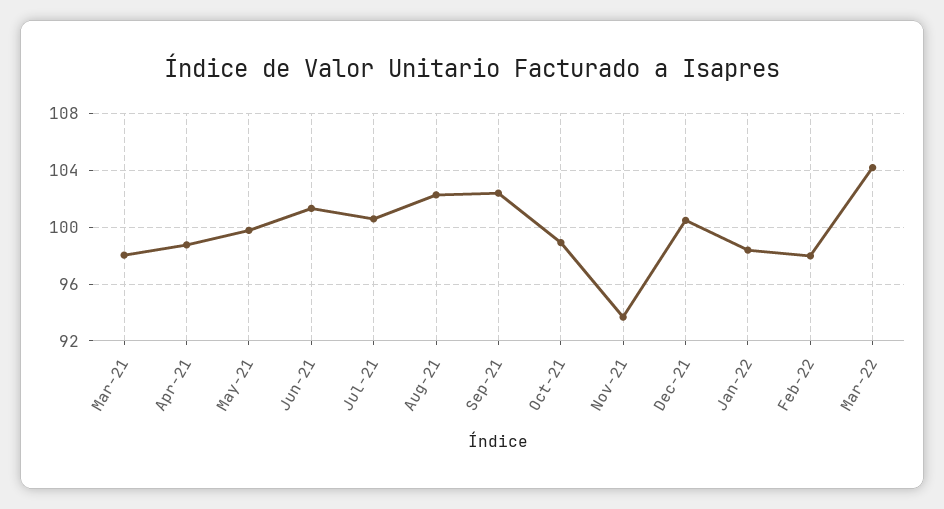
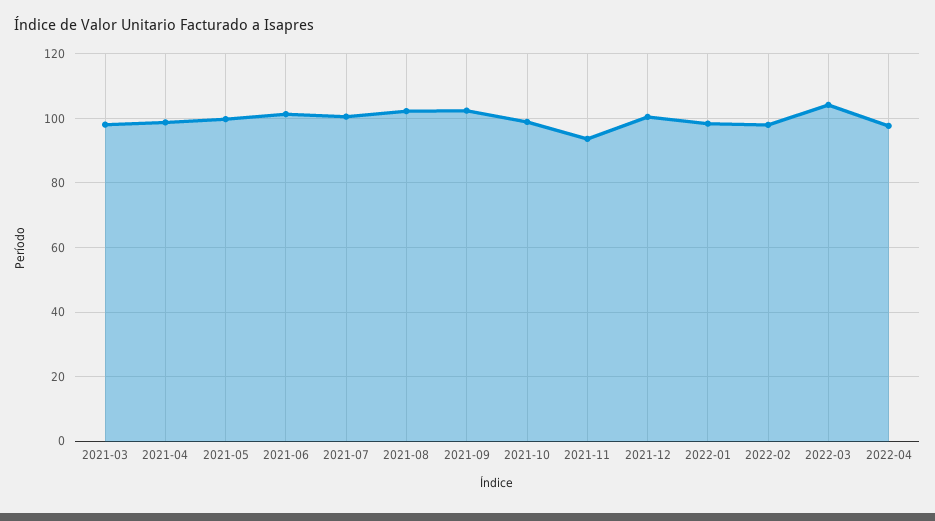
2022-04: none -> 98

